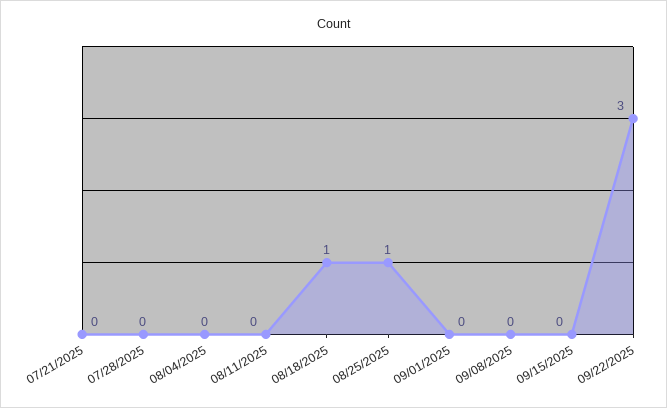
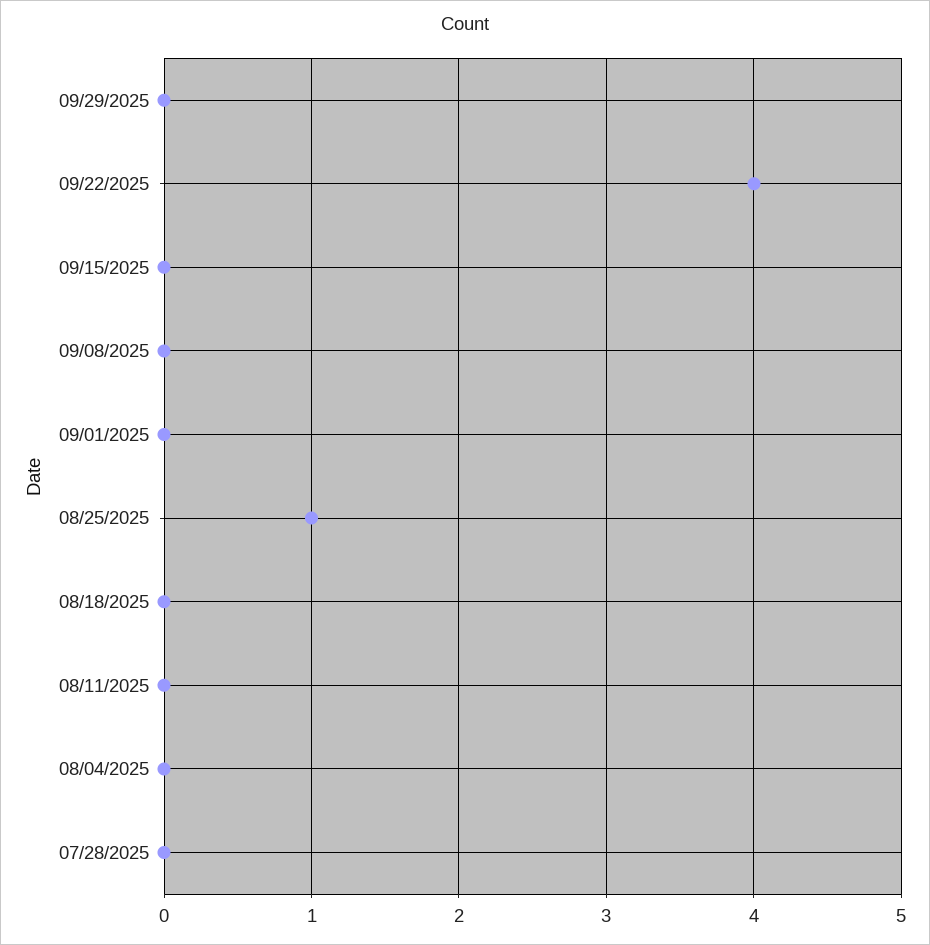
07/21/2025: 0 -> none
08/18/2025: 1 -> 0
09/22/2025: 3 -> 4
09/29/2025: none -> 0

